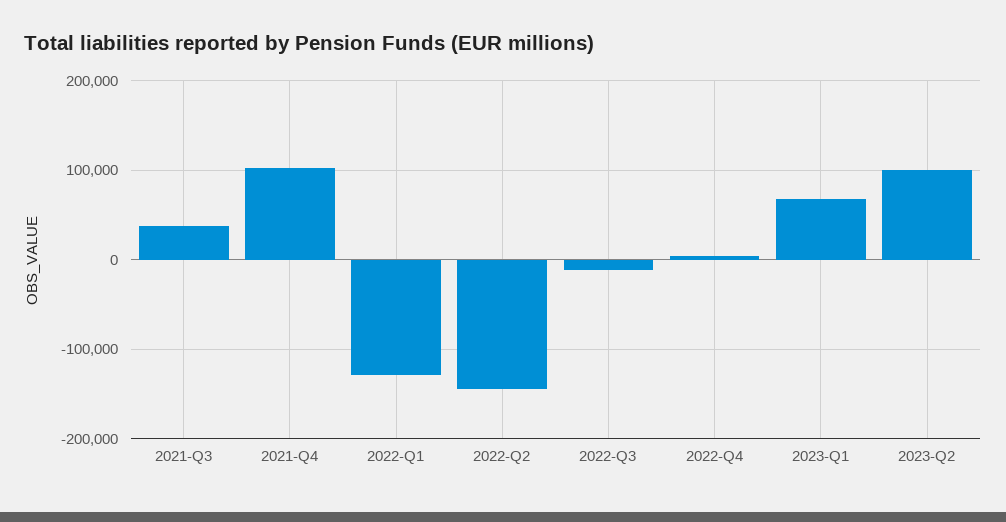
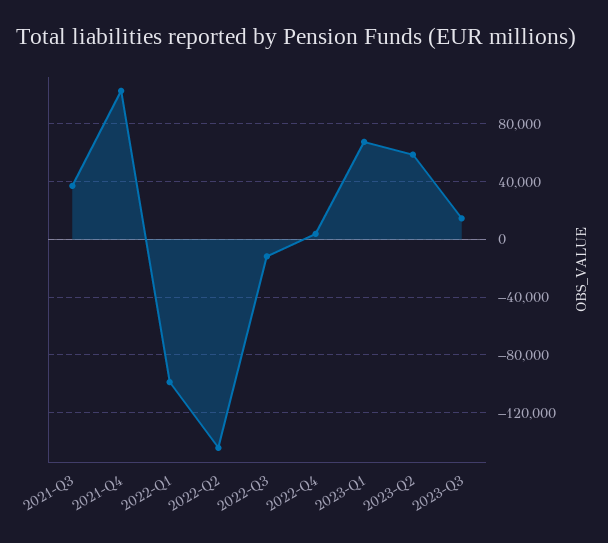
2022-Q1: -130000 -> -100000
2023-Q2: 100000 -> 60000
2023-Q3: none -> 15000

